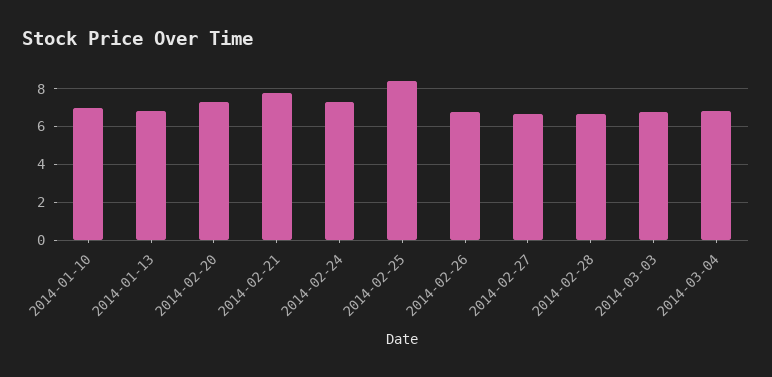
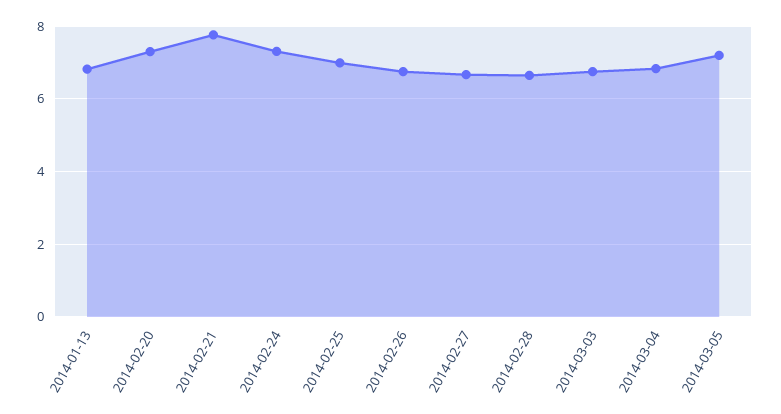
2014-01-10: 7 -> none
2014-02-25: 8.5 -> 7
2014-03-05: none -> 7.2

